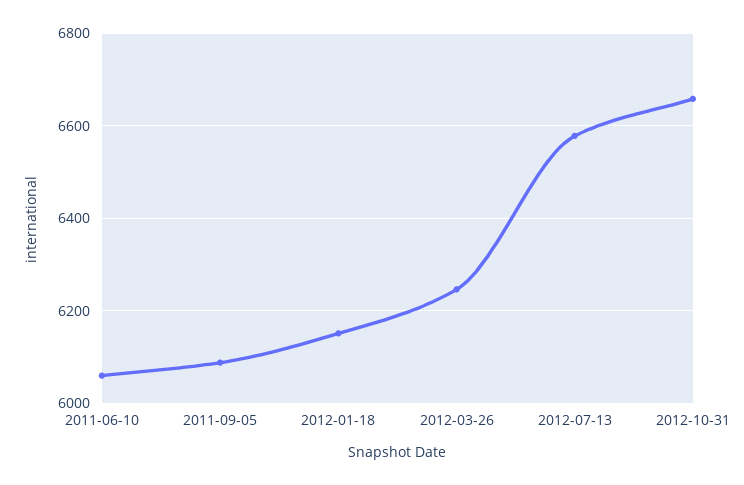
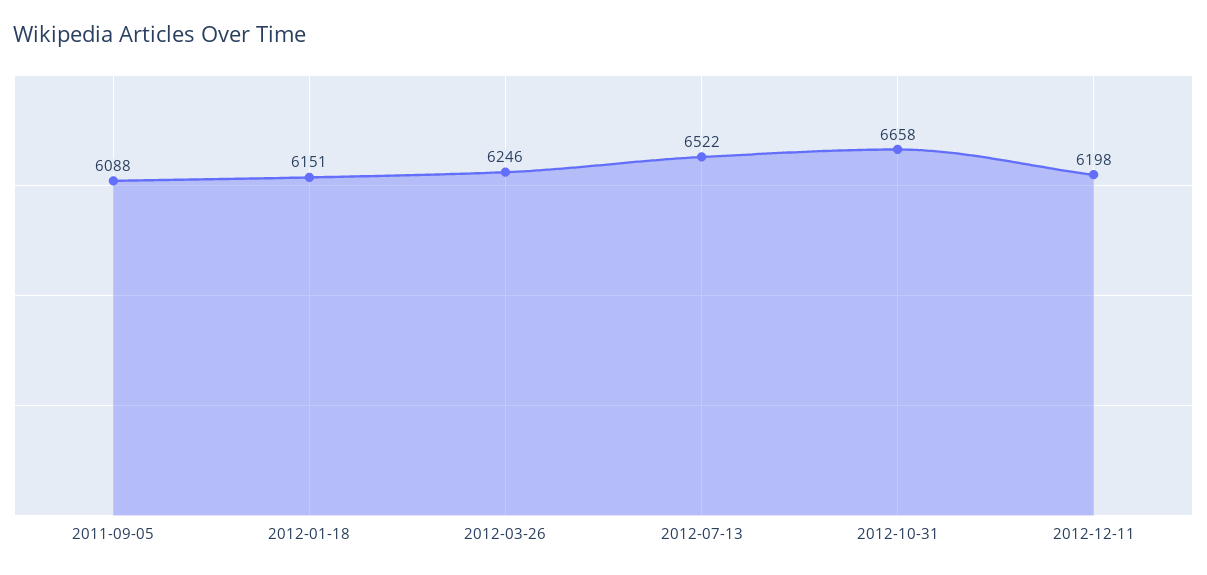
2011-06-10: 6060 -> none
2012-07-13: 6580 -> 6522
2012-12-11: none -> 6198

